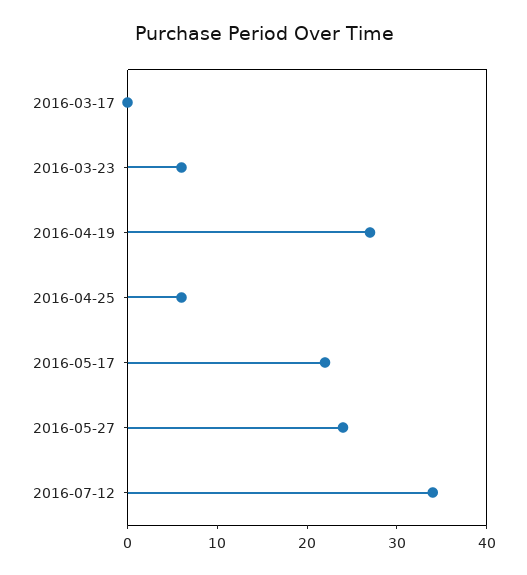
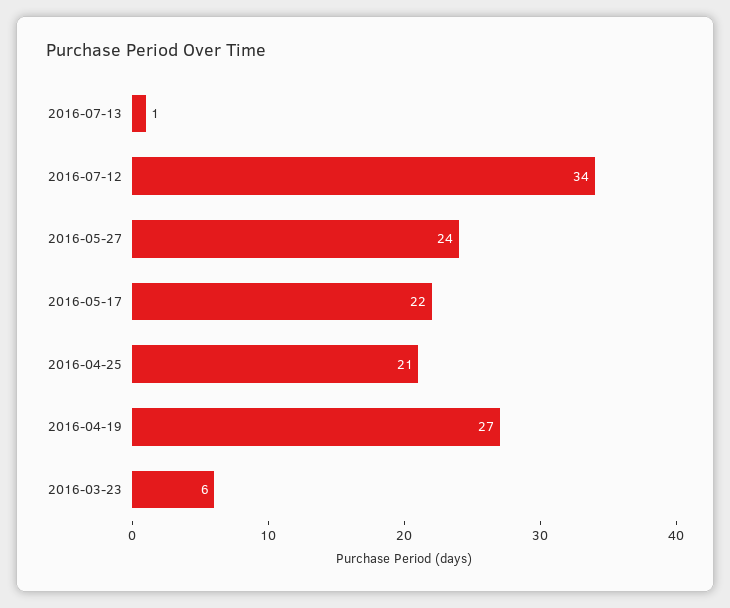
2016-03-17: 0 -> none
2016-04-25: 6 -> 21
2016-07-13: none -> 1

